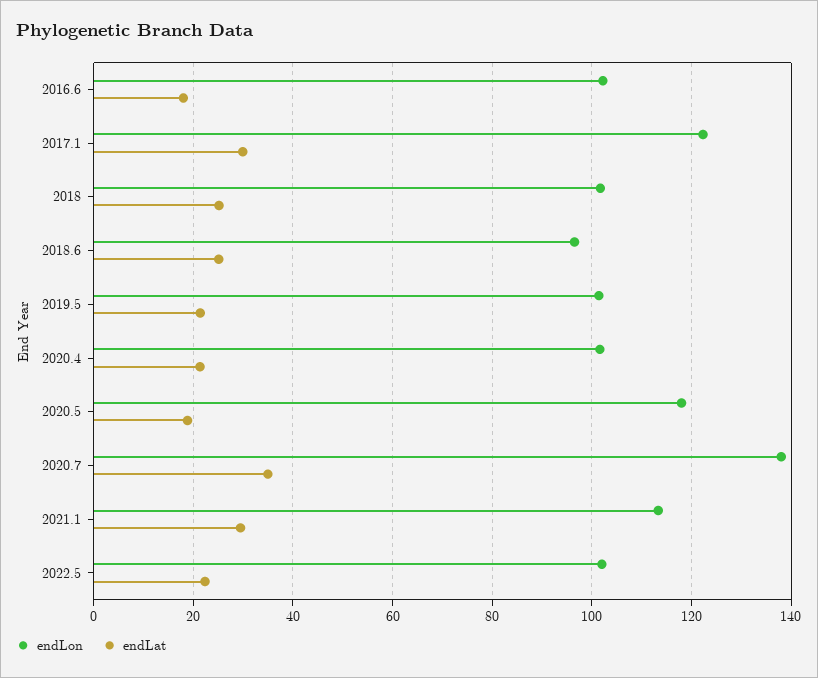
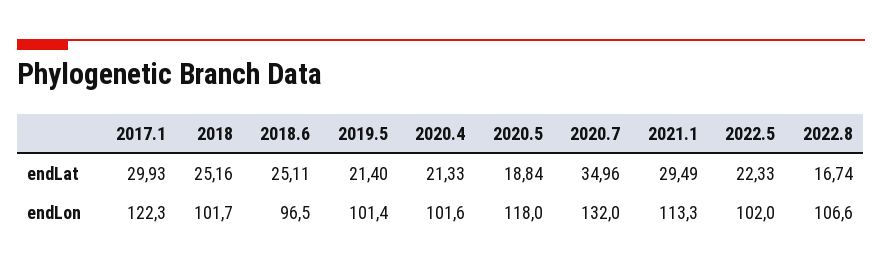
endLon, 2016.6: 102 -> none
endLat, 2016.6: 18 -> none
endLon, 2020.7: 138 -> 132
endLat, 2022.8: none -> 16.74
endLon, 2022.8: none -> 106.6

